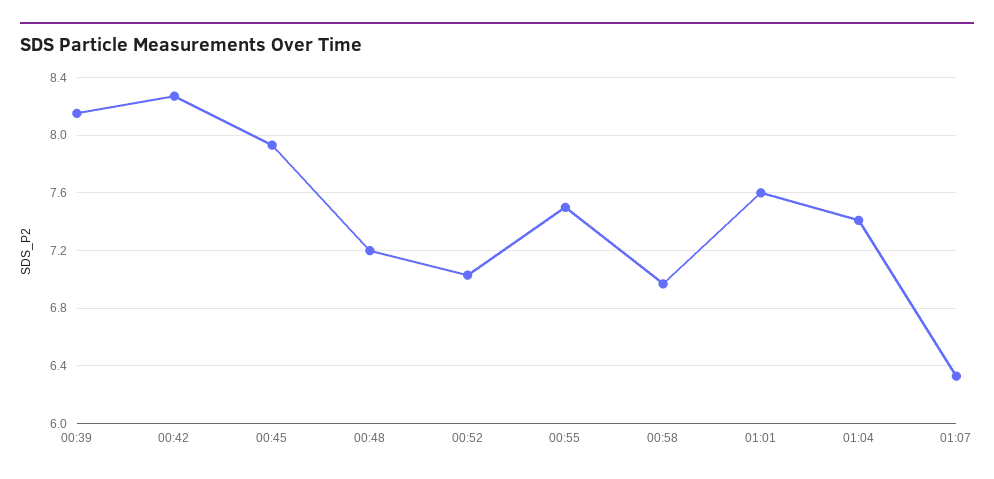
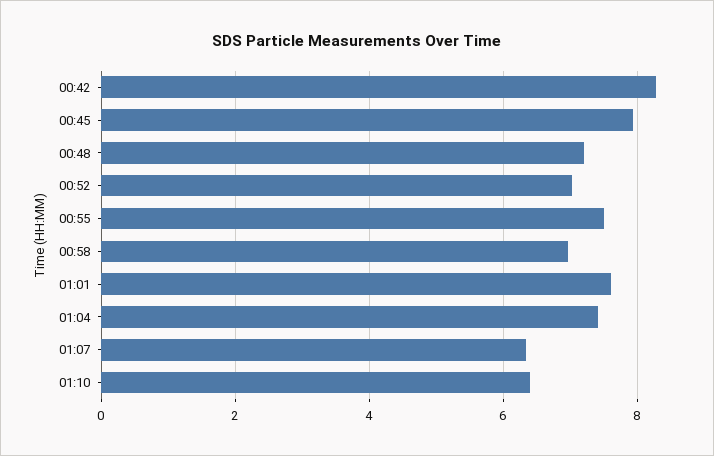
00:39: 8.15 -> none
01:10: none -> 6.4

